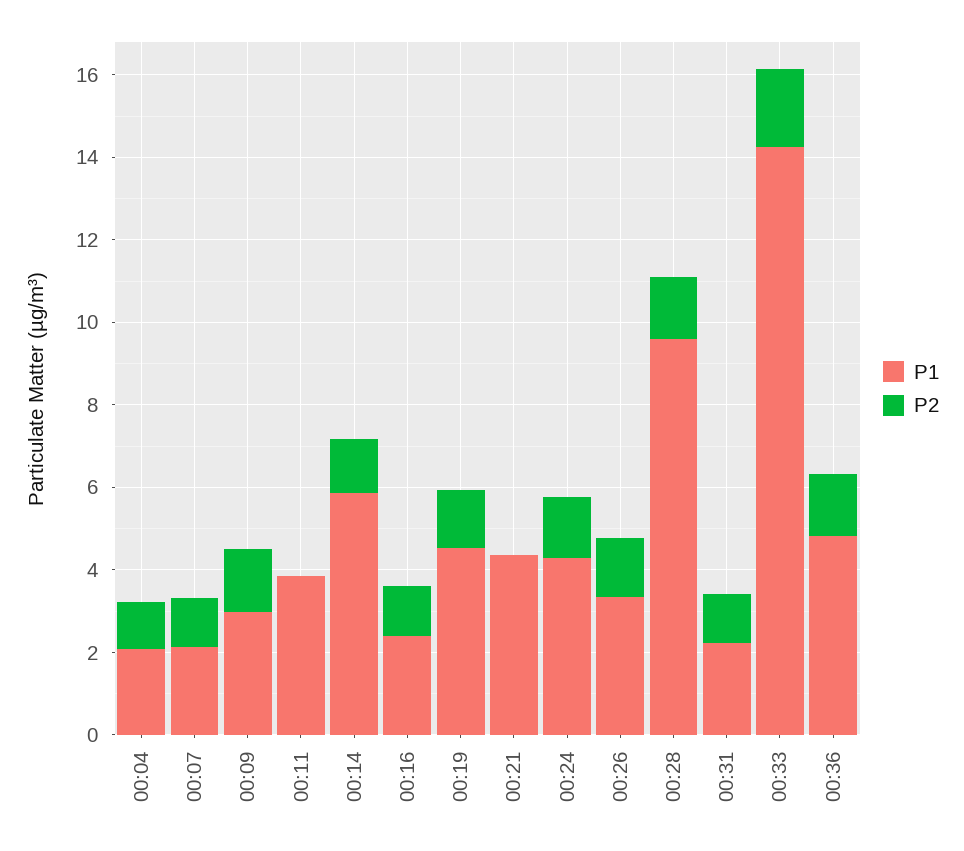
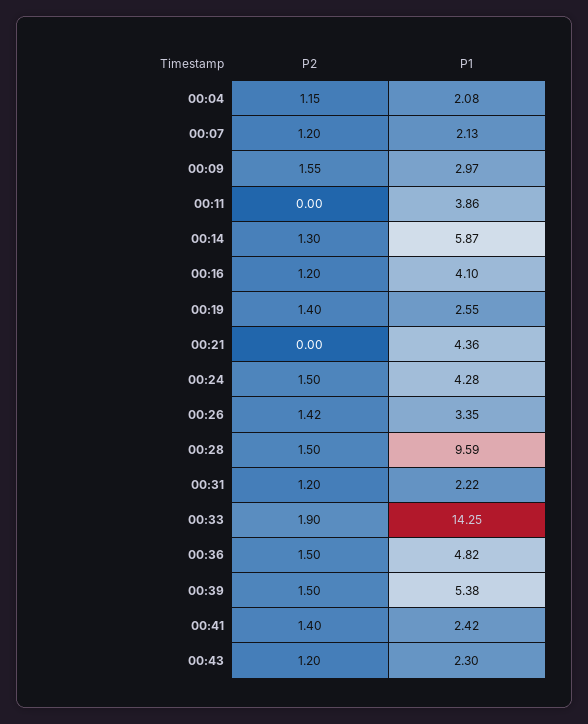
P1, 00:16: 2.5 -> 4.1
P1, 00:19: 4.5 -> 2.55
P2, 00:39: none -> 1.5
P1, 00:39: none -> 5.38
P2, 00:41: none -> 1.4
P1, 00:41: none -> 2.42
P2, 00:43: none -> 1.2
P1, 00:43: none -> 2.3

